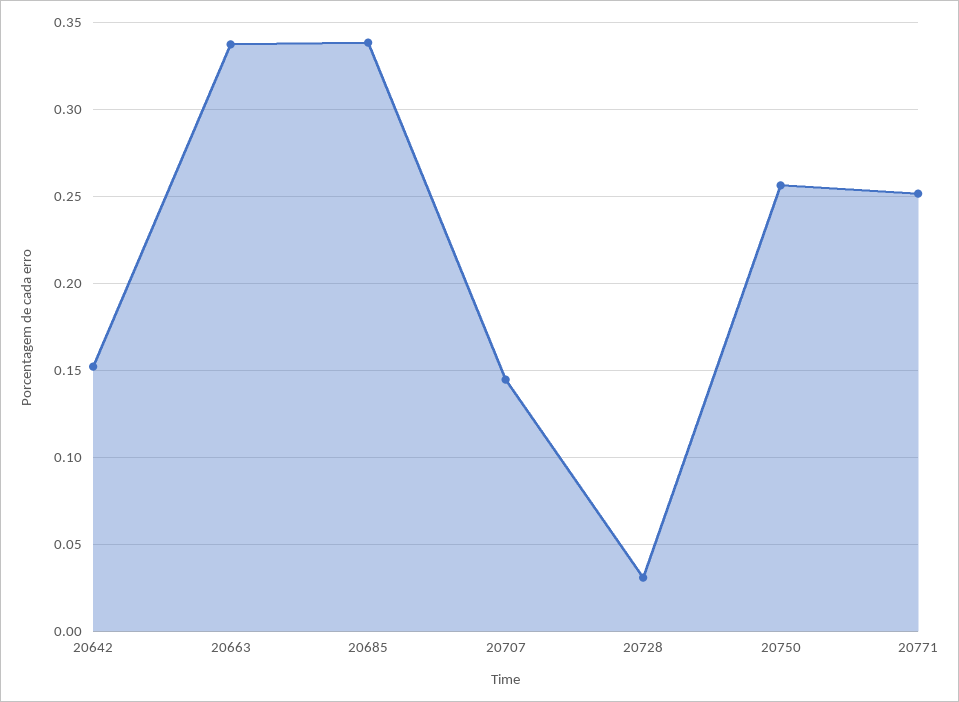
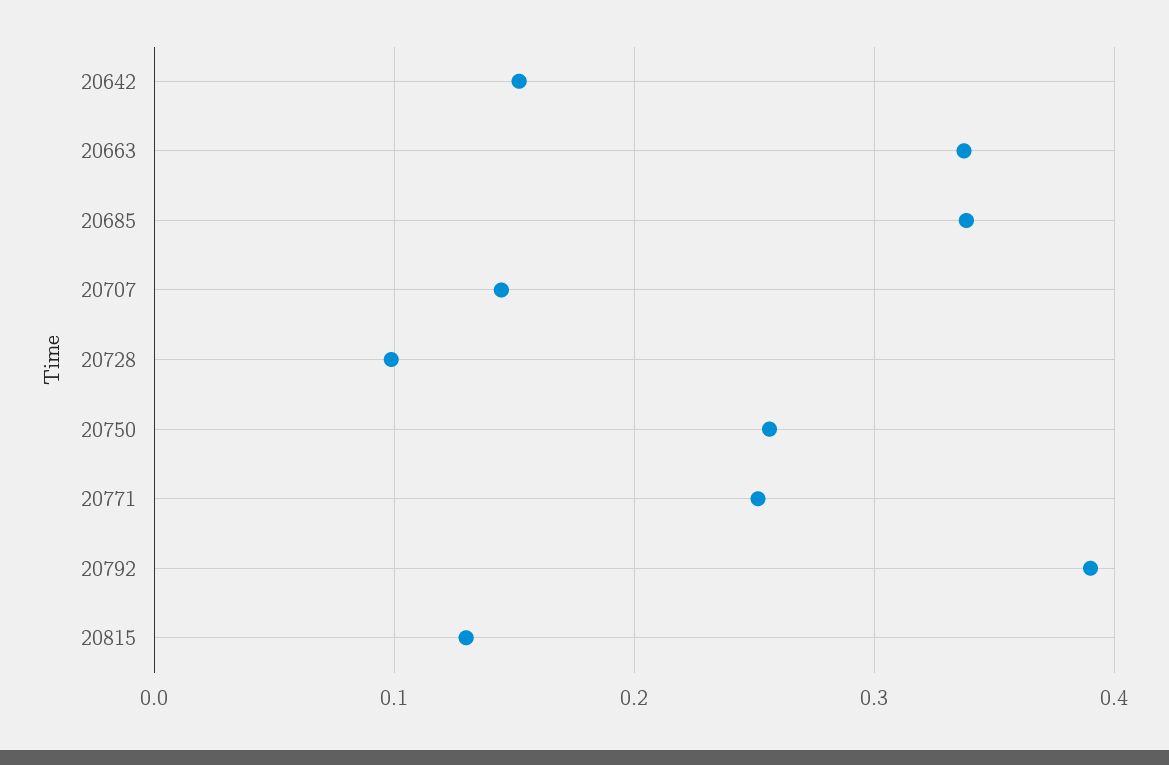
20728: 0.03 -> 0.1
20792: none -> 0.39
20815: none -> 0.13

